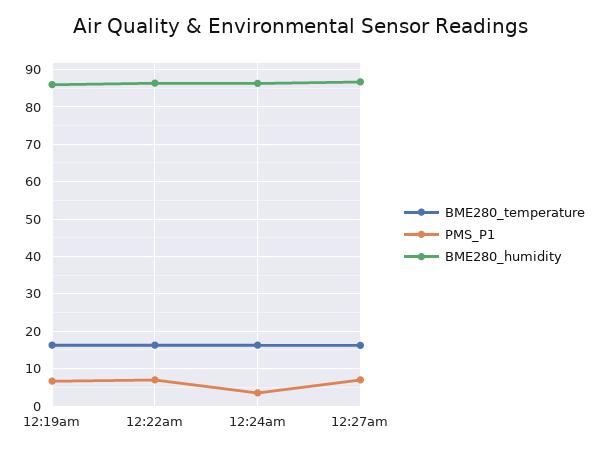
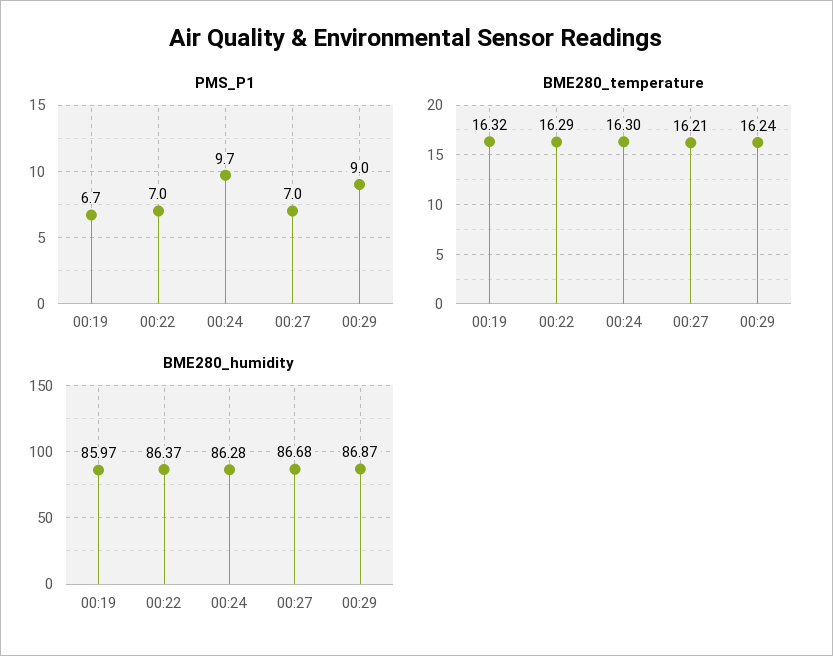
PMS_P1, 12:24am: 4 -> 9.7
PMS_P1, 00:29: none -> 9
BME280_temperature, 00:29: none -> 16.24
BME280_humidity, 00:29: none -> 86.87

